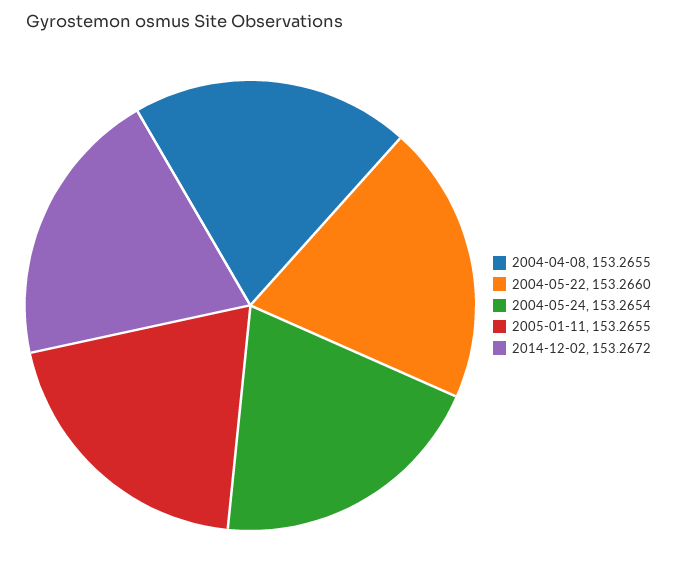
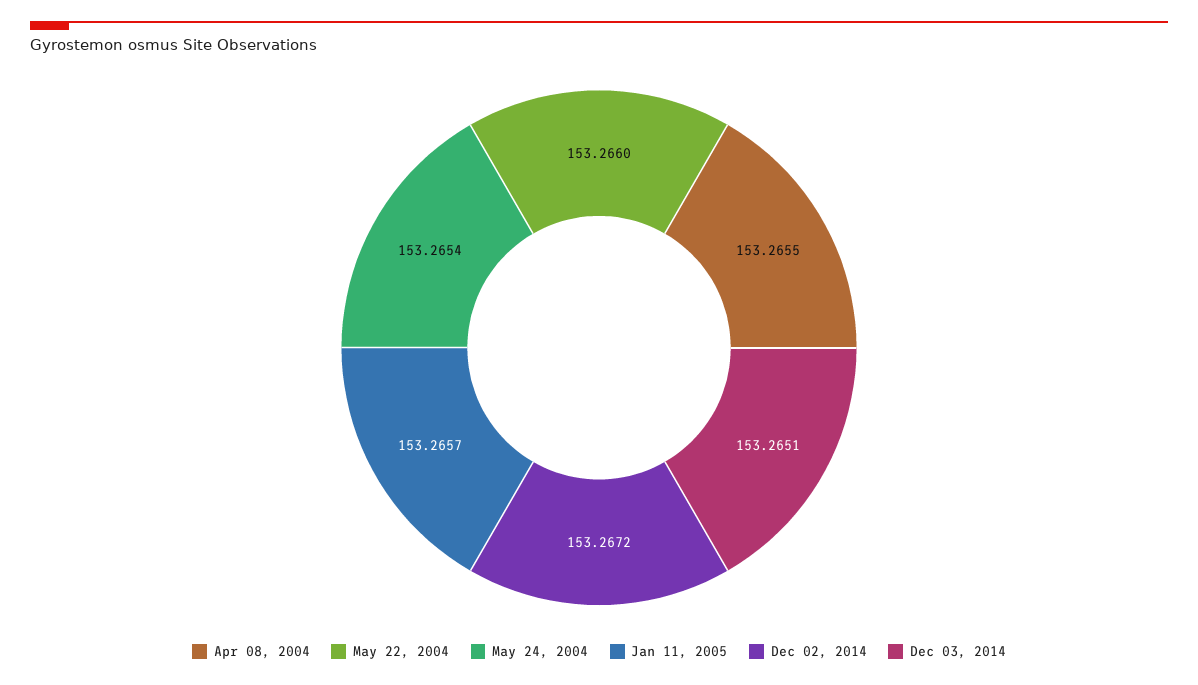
2005-01-11: 153.2655 -> 153.2657
Dec 03, 2014: none -> 153.2651

